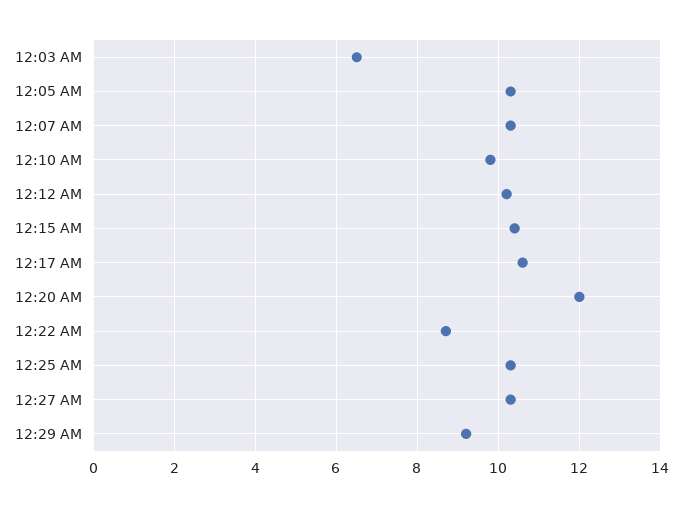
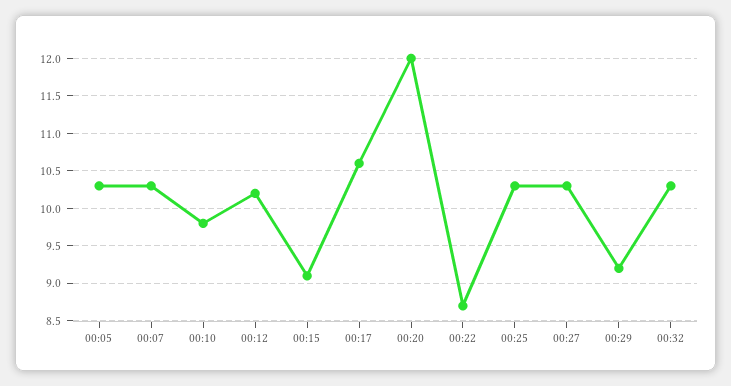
12:03 AM: 6.5 -> none
12:15 AM: 10.5 -> 9.1
00:32: none -> 10.3

